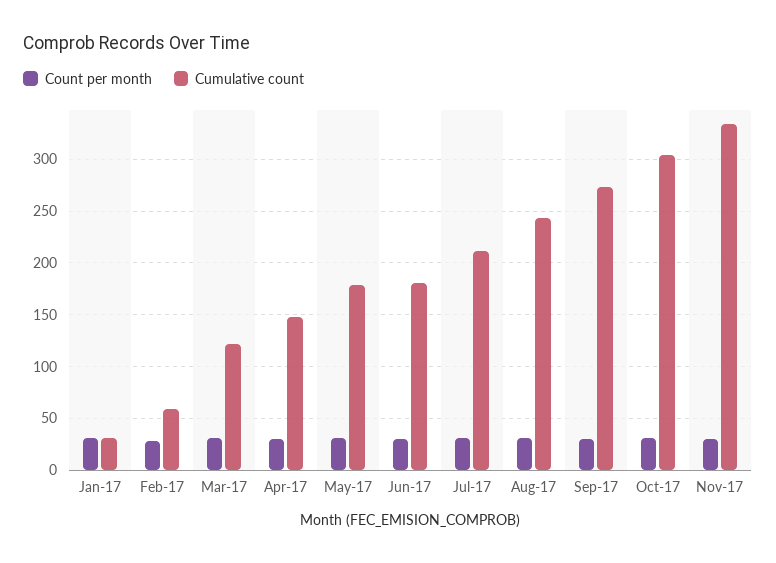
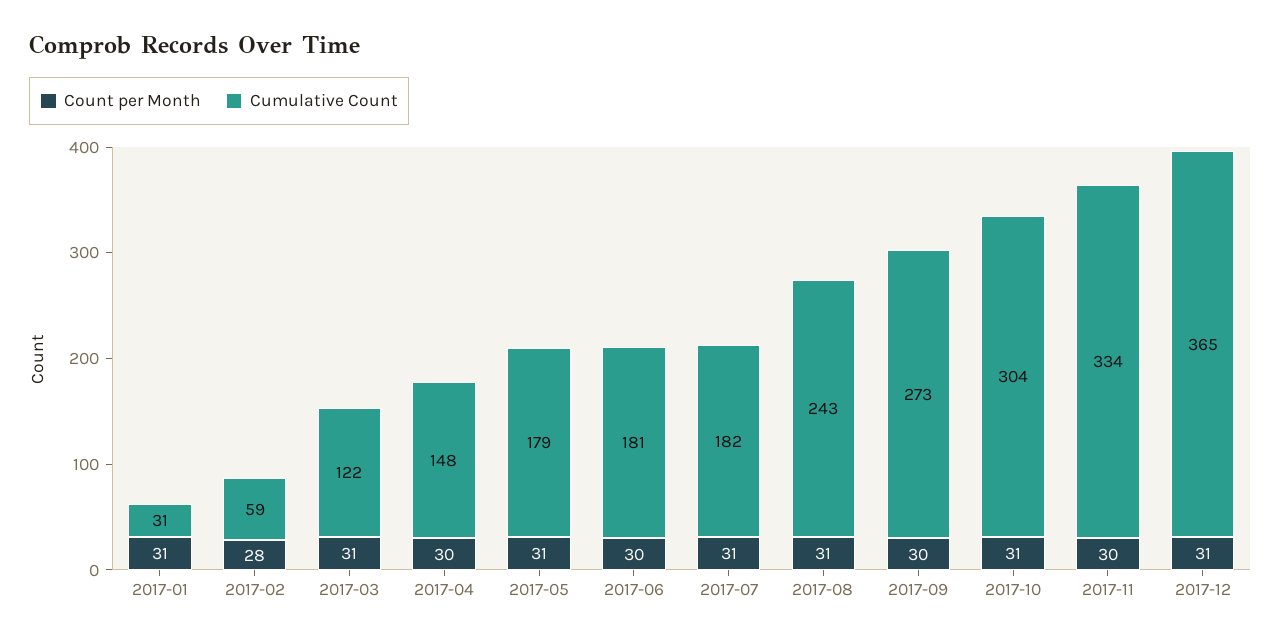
Cumulative count, Jul-17: 210 -> 182
Count per month, 2017-12: none -> 31
Cumulative count, 2017-12: none -> 365

